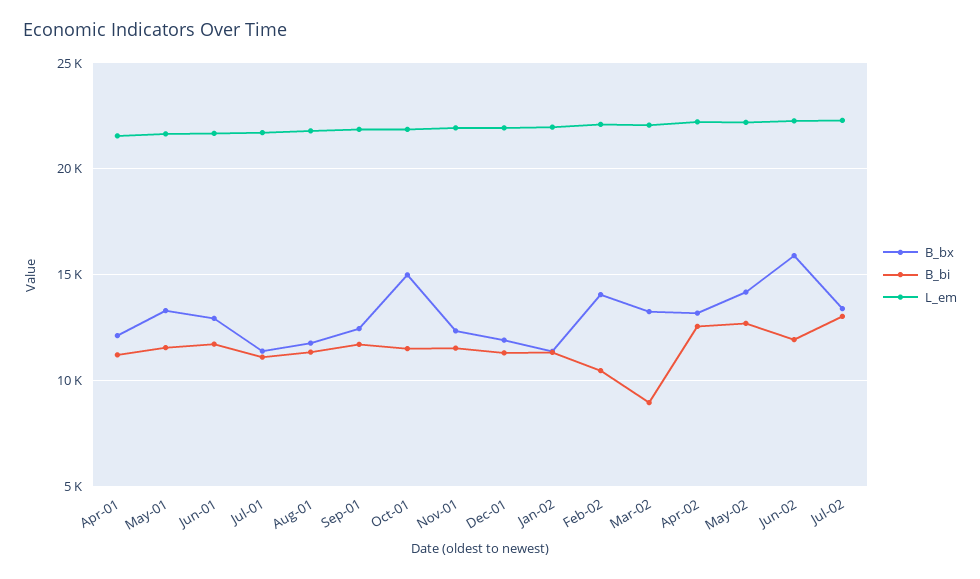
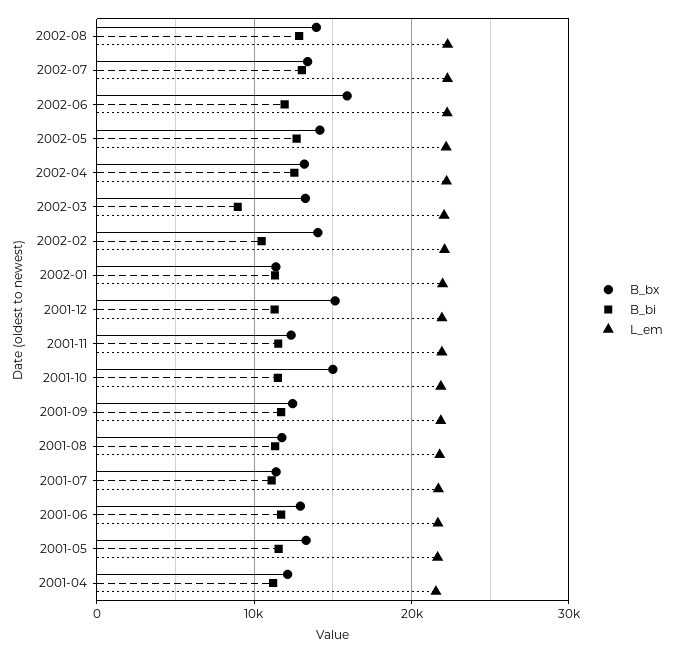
B_bx, Dec-01: 12000 -> 15000
B_bx, 2002-08: none -> 14000
B_bi, 2002-08: none -> 13000
L_em, 2002-08: none -> 22000

